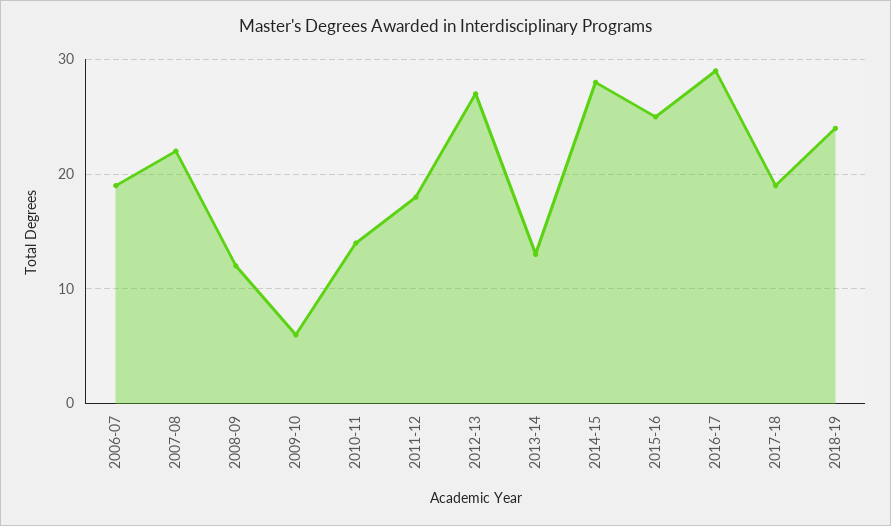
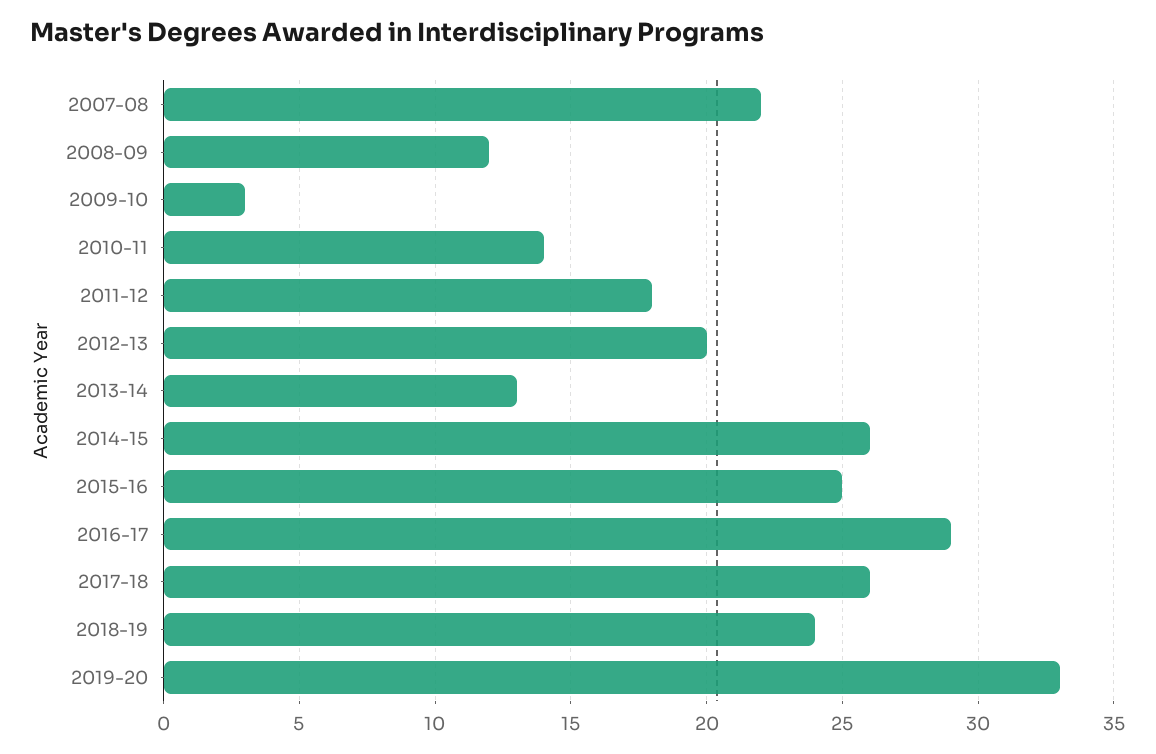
2006-07: 19 -> none
2009-10: 6 -> 3
2012-13: 27 -> 20
2014-15: 28 -> 26
2017-18: 19 -> 26
2019-20: none -> 33

